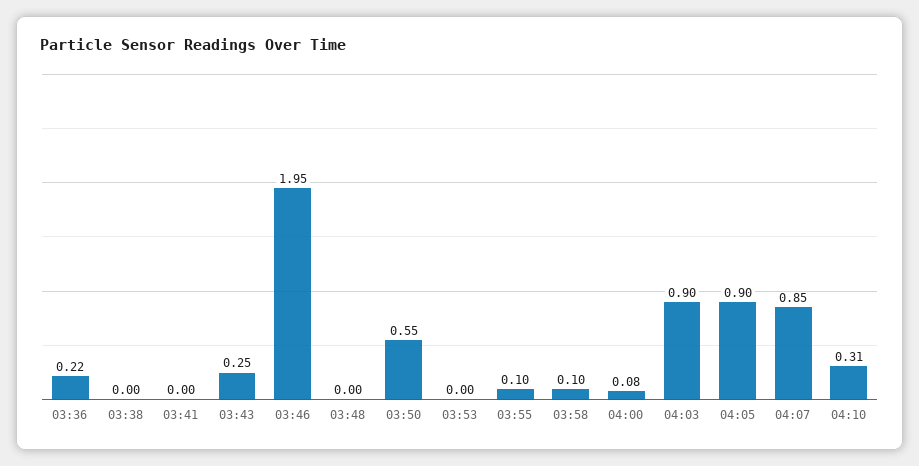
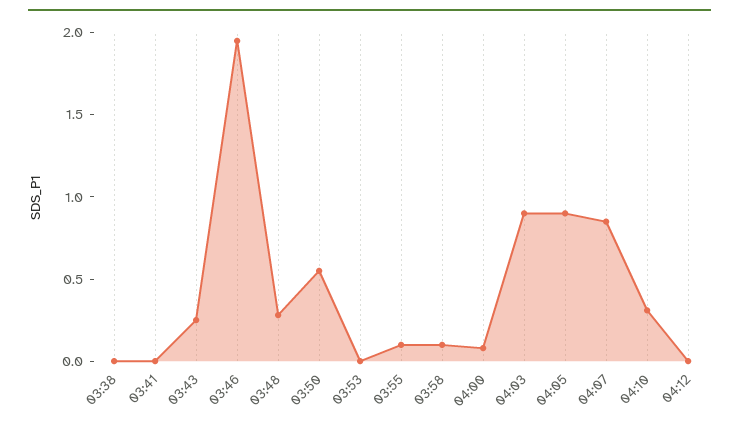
03:36: 0.22 -> none
03:48: 0 -> 0.3
04:12: none -> 0

